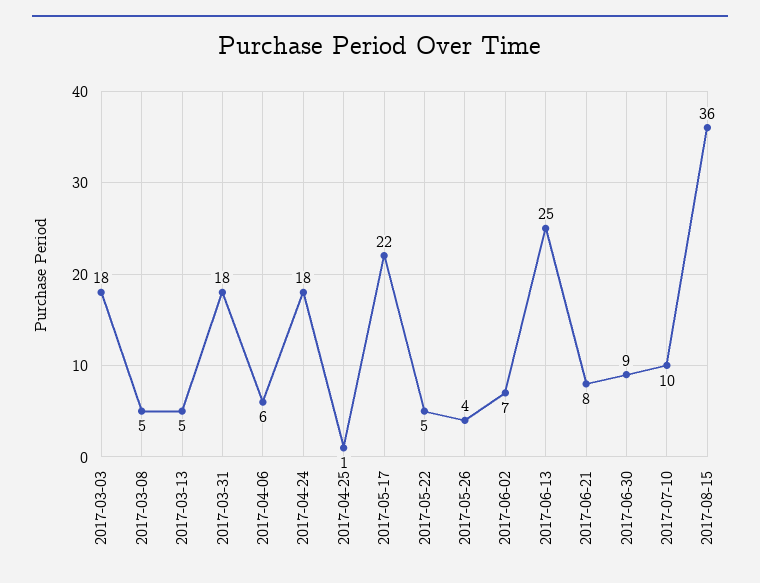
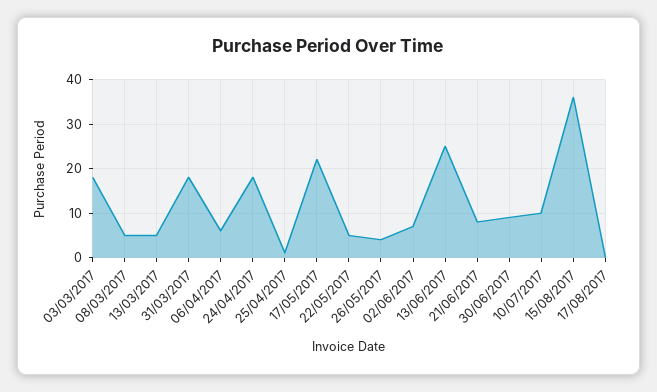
17/08/2017: none -> 0

